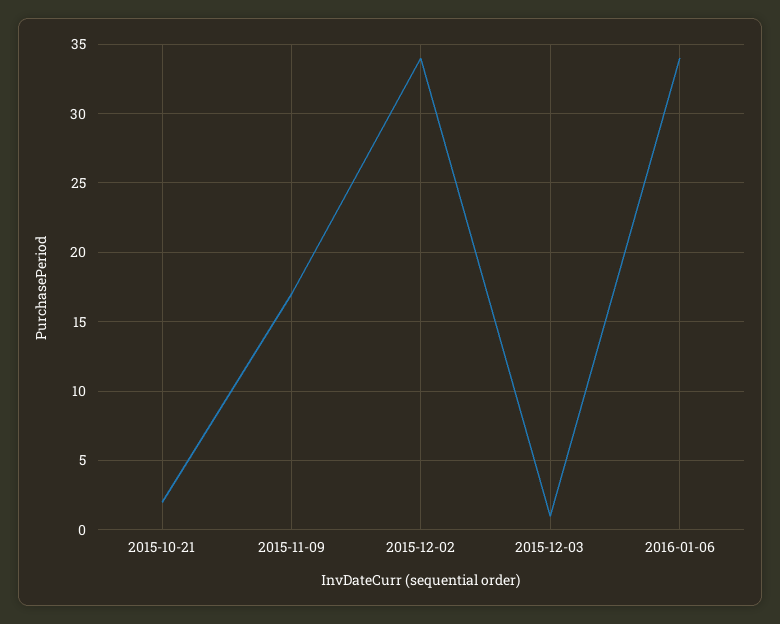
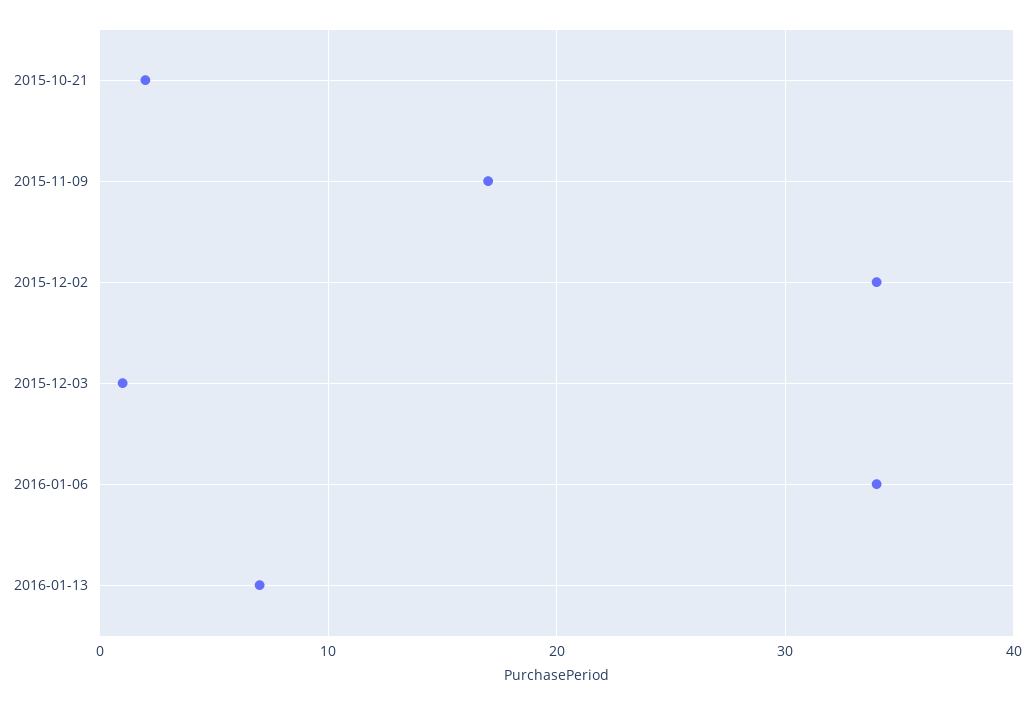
2016-01-13: none -> 7

